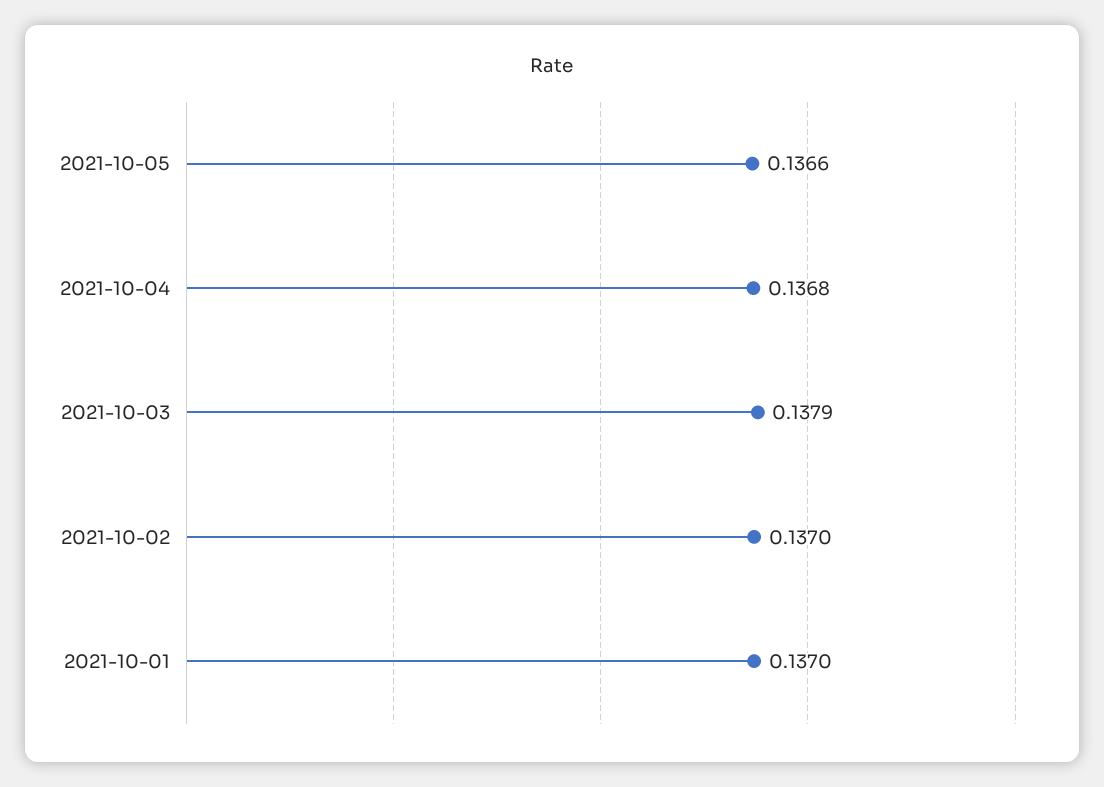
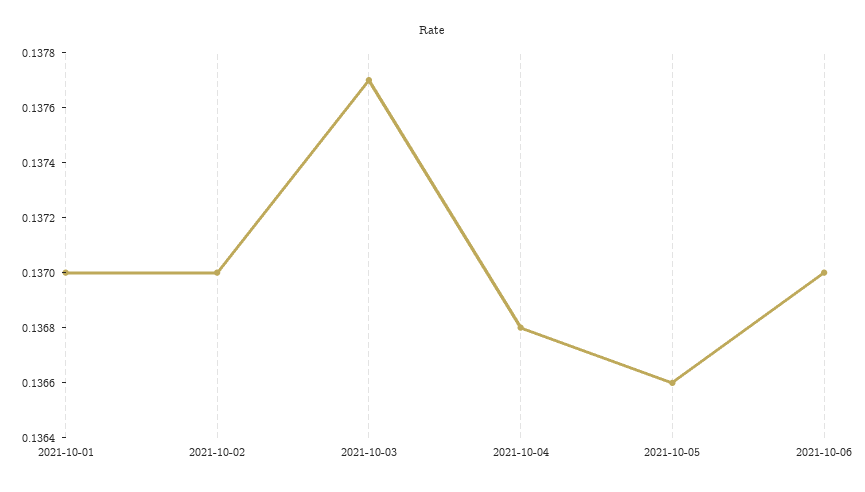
2021-10-03: 0.1379 -> 0.1377
2021-10-06: none -> 0.137

